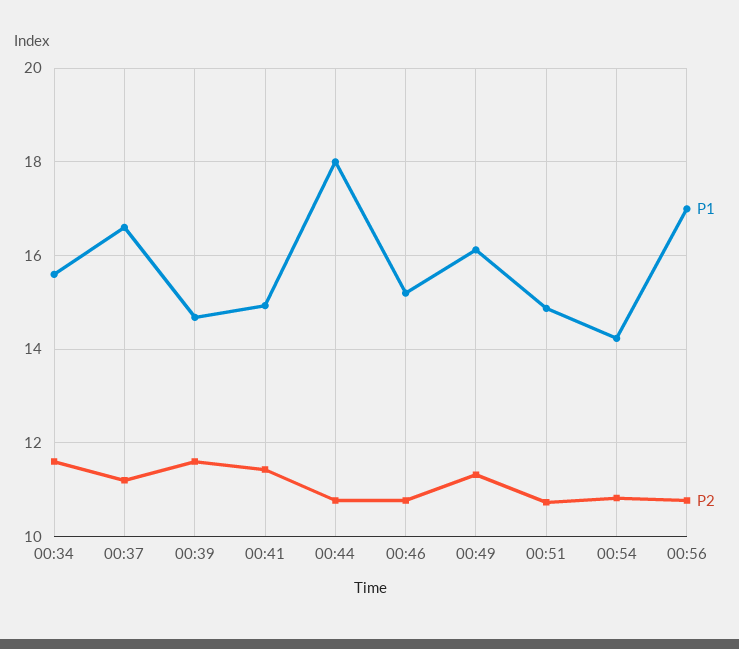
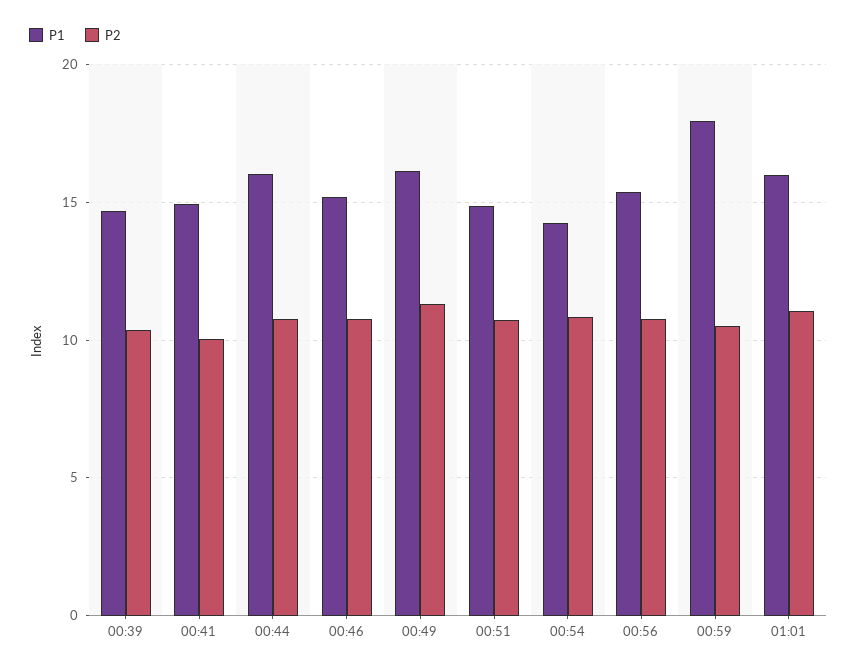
P1, 00:34: 15.6 -> none
P2, 00:34: 11.6 -> none
P1, 00:37: 16.6 -> none
P2, 00:37: 11.2 -> none
P2, 00:39: 11.6 -> 10.5
P2, 00:41: 11.4 -> 10
P1, 00:44: 18 -> 16
P1, 00:56: 17 -> 15.5
P1, 00:59: none -> 18
P2, 00:59: none -> 10.5
P1, 01:01: none -> 16
P2, 01:01: none -> 11

